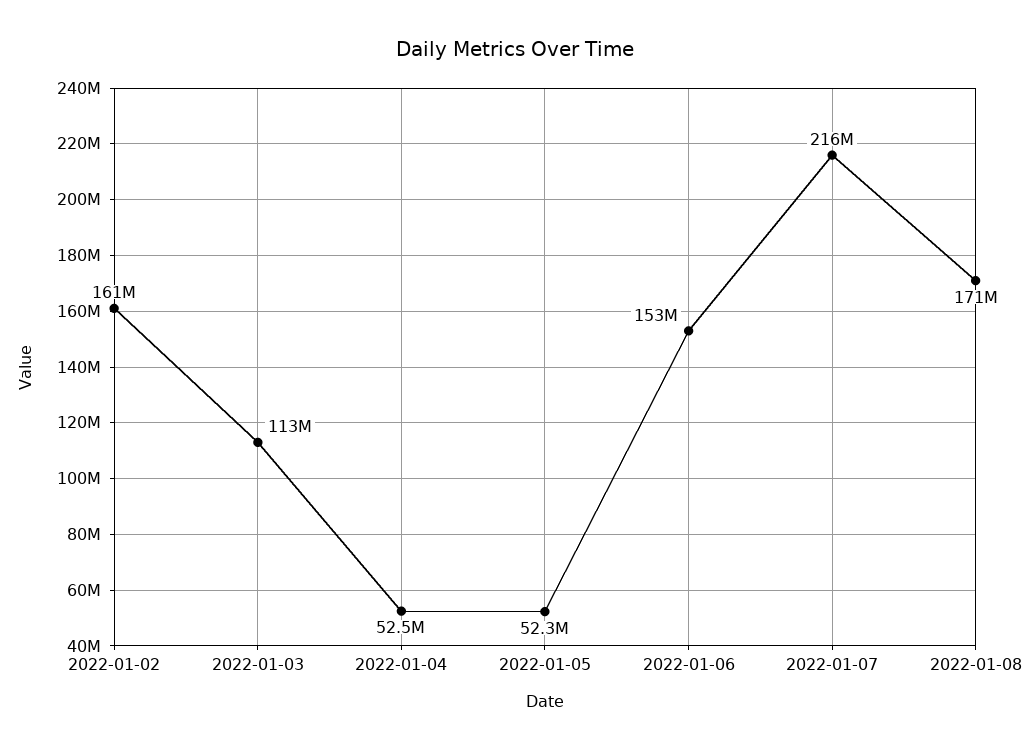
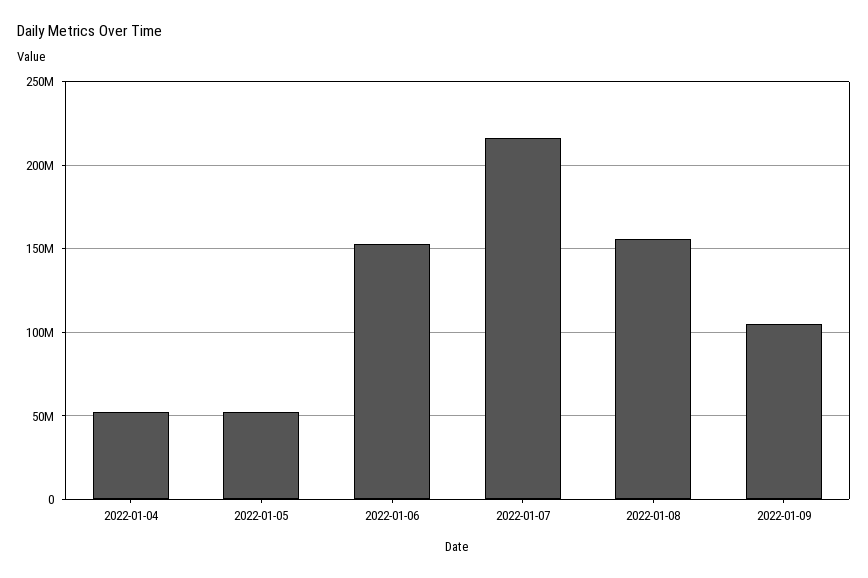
2022-01-02: 161000000 -> none
2022-01-03: 113000000 -> none
2022-01-08: 171000000 -> 155000000
2022-01-09: none -> 105000000

